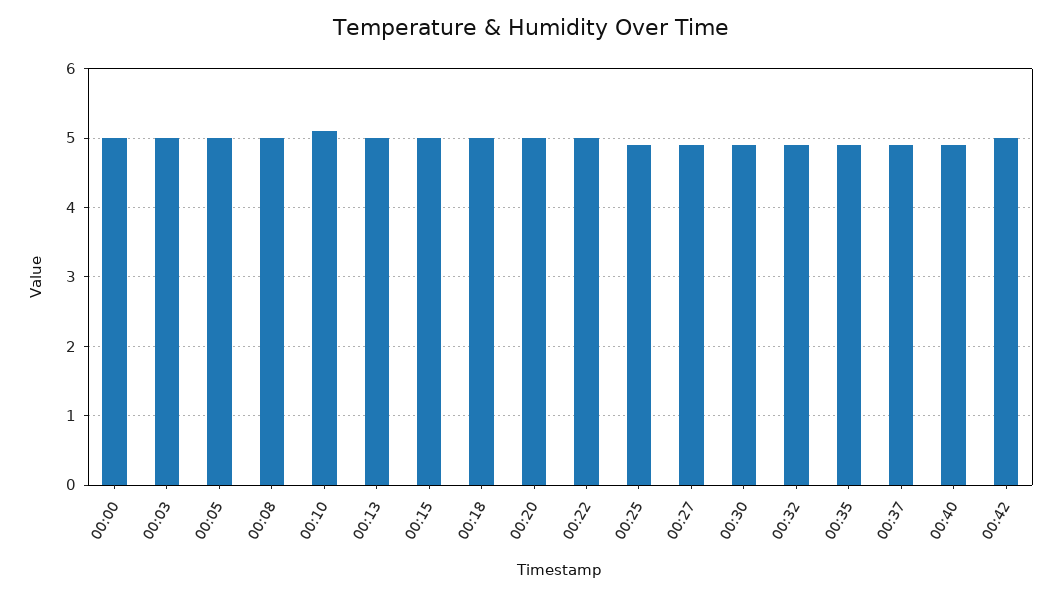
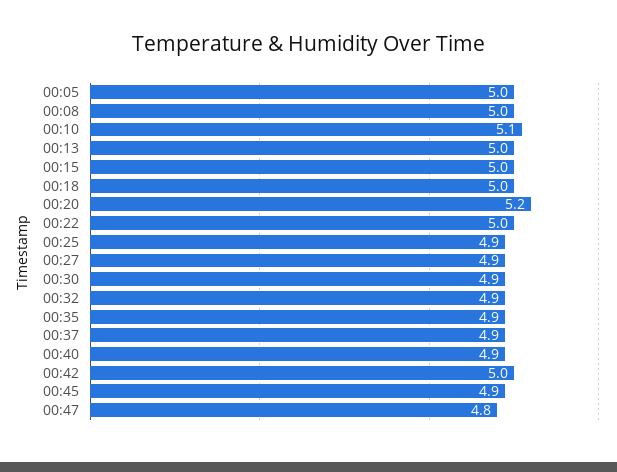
00:00: 5 -> none
00:03: 5 -> none
00:20: 5 -> 5.2
00:45: none -> 4.9
00:47: none -> 4.8

